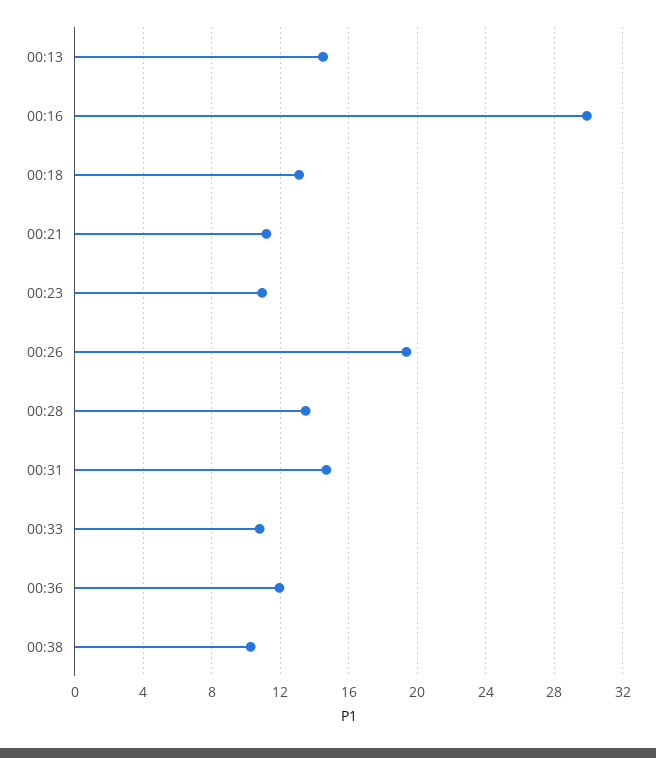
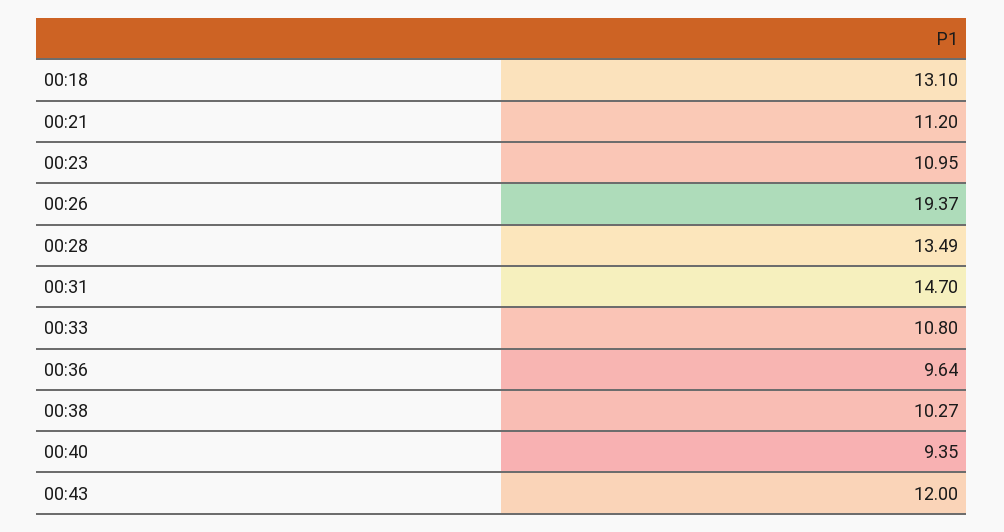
00:13: 14.5 -> none
00:16: 30 -> none
00:36: 12 -> 9.64
00:40: none -> 9.35
00:43: none -> 12

